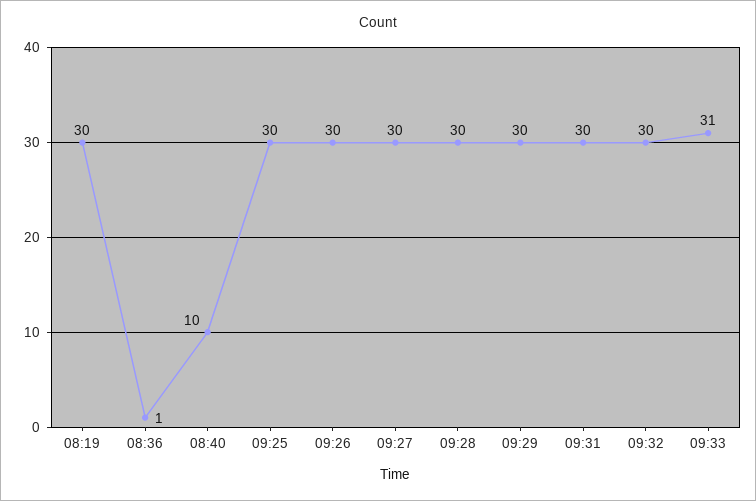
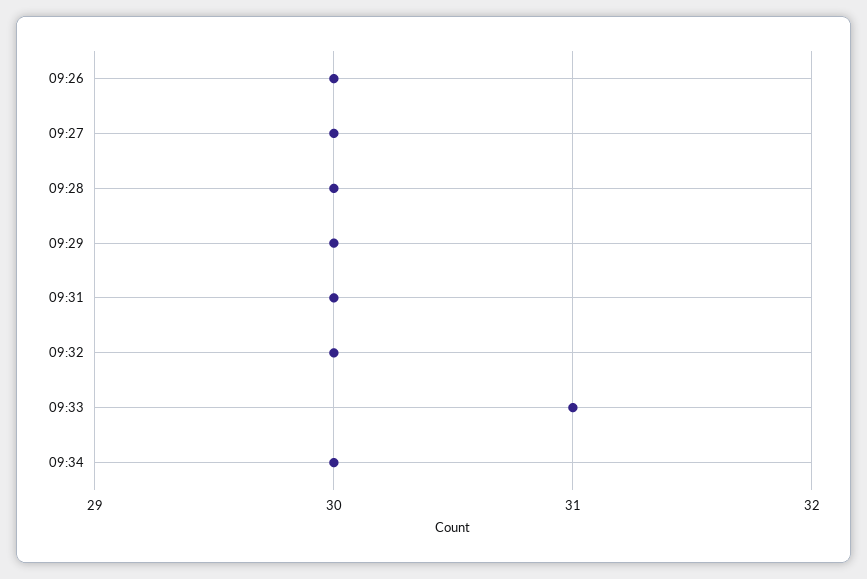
08:19: 30 -> none
08:36: 1 -> none
08:40: 10 -> none
09:25: 30 -> none
09:34: none -> 30

